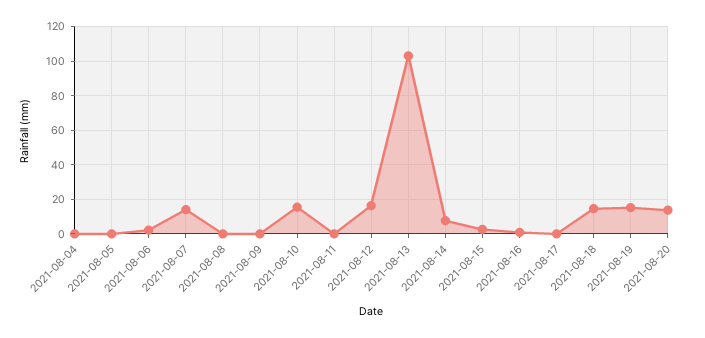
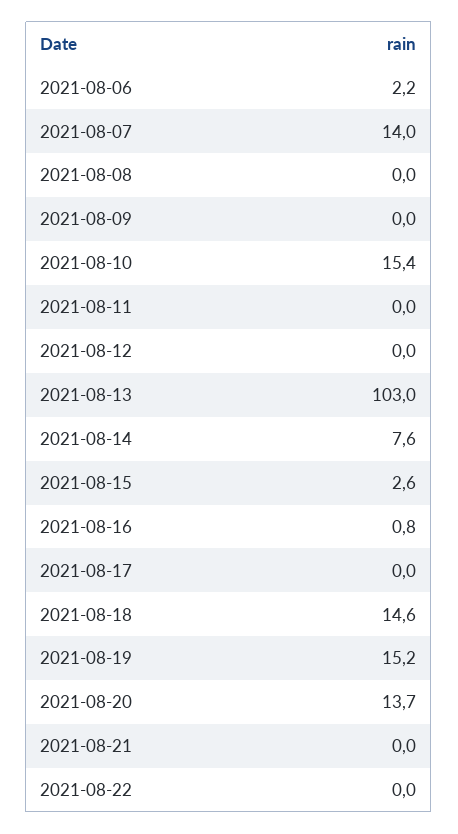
2021-08-04: 0 -> none
2021-08-05: 0 -> none
2021-08-12: 15 -> 0
2021-08-21: none -> 0
2021-08-22: none -> 0

